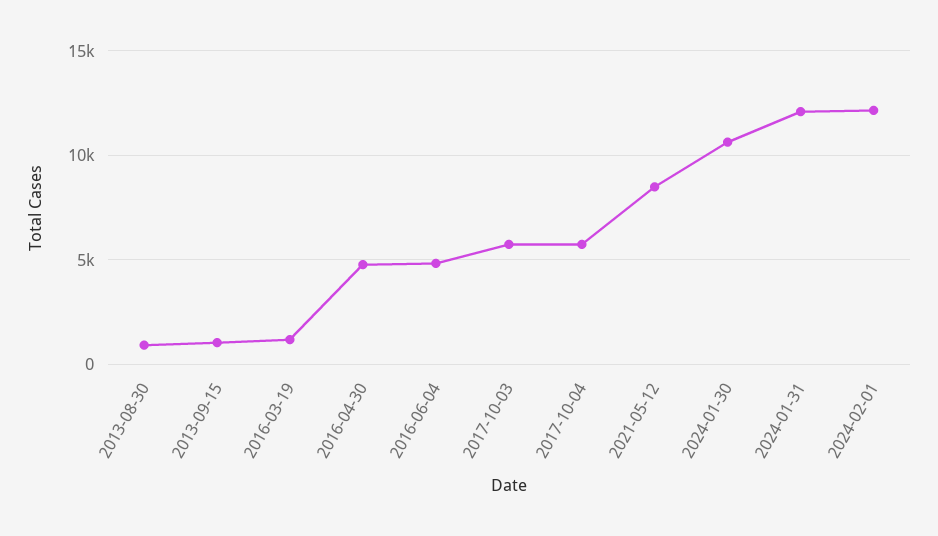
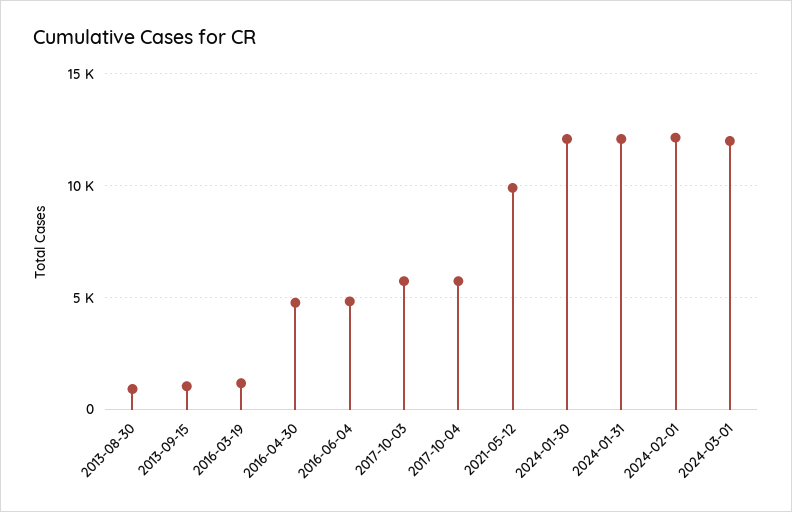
2021-05-12: 8500 -> 10000
2024-01-30: 10500 -> 12000
2024-03-01: none -> 12000

